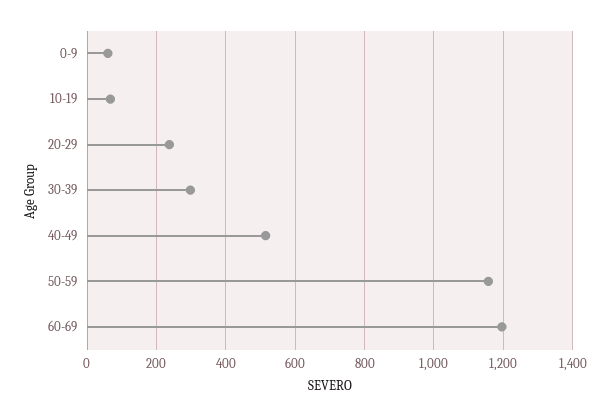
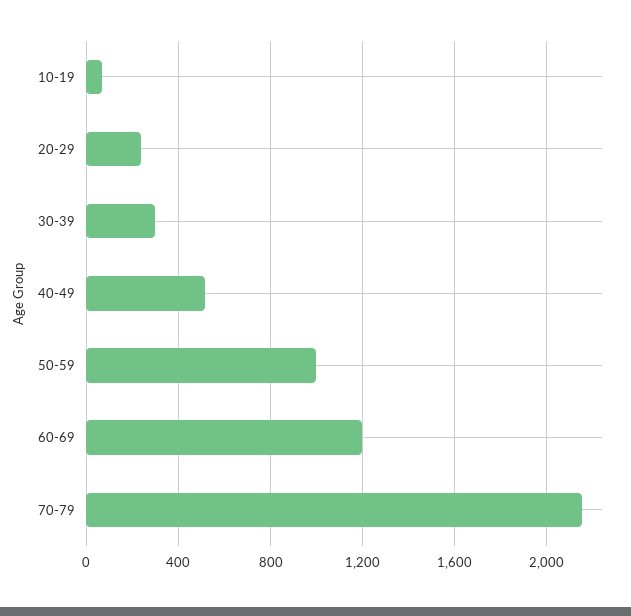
0-9: 60 -> none
50-59: 1160 -> 1000
70-79: none -> 2150

